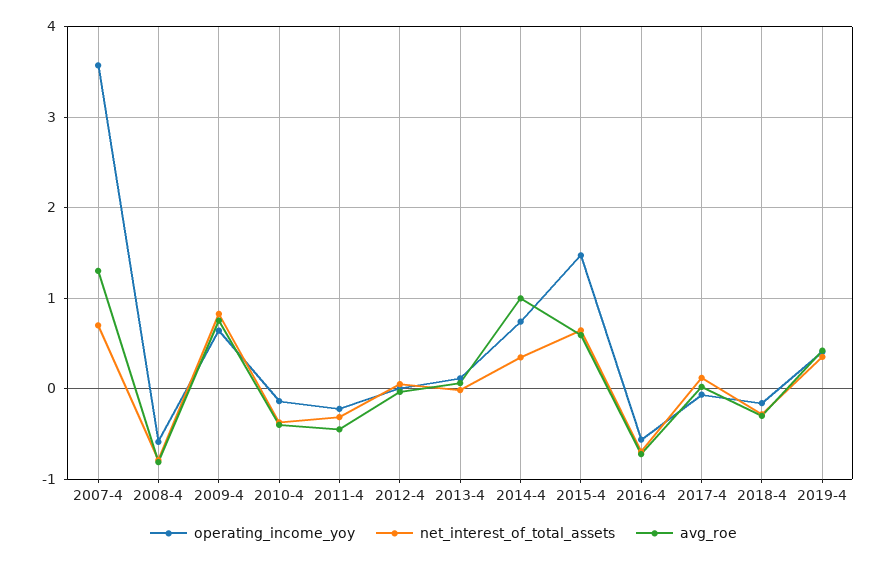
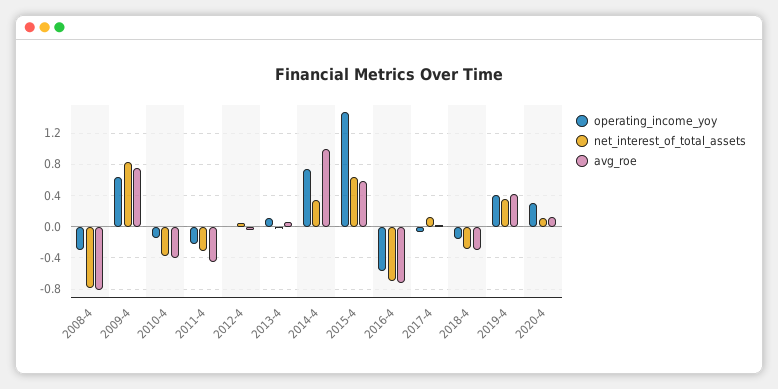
operating_income_yoy, 2007-4: 3.6 -> none
net_interest_of_total_assets, 2007-4: 0.7 -> none
avg_roe, 2007-4: 1.3 -> none
operating_income_yoy, 2008-4: -0.6 -> -0.3
operating_income_yoy, 2020-4: none -> 0.3
net_interest_of_total_assets, 2020-4: none -> 0.1
avg_roe, 2020-4: none -> 0.1

